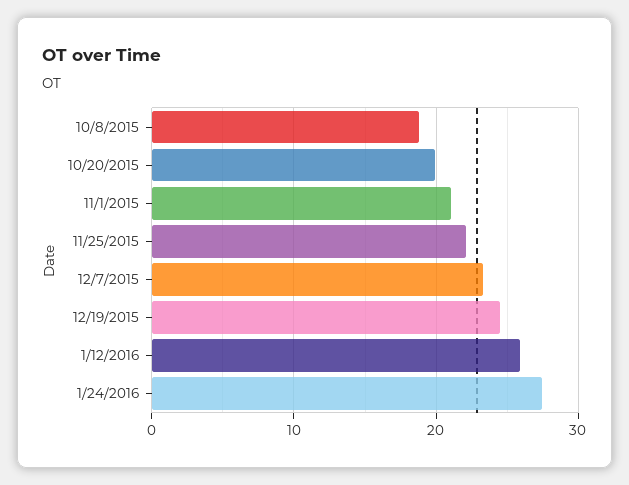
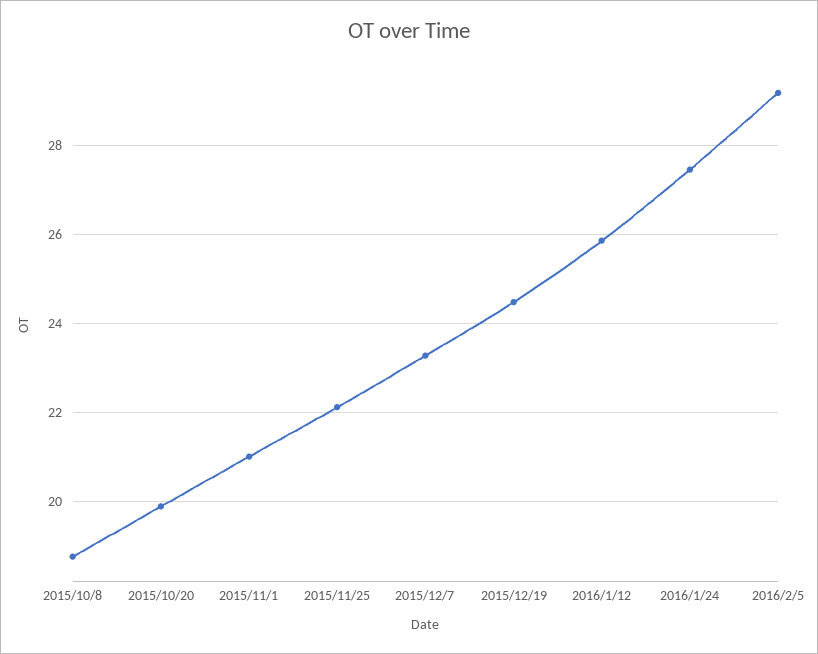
2016/2/5: none -> 29.2

